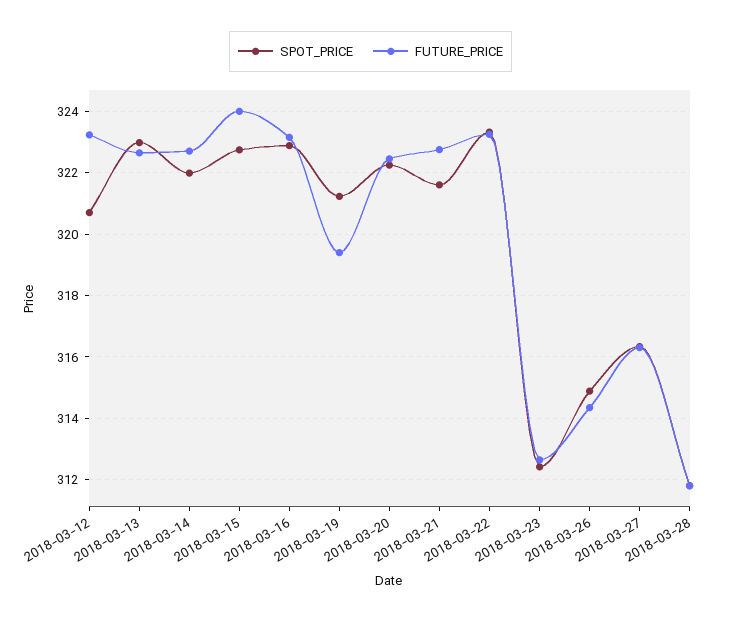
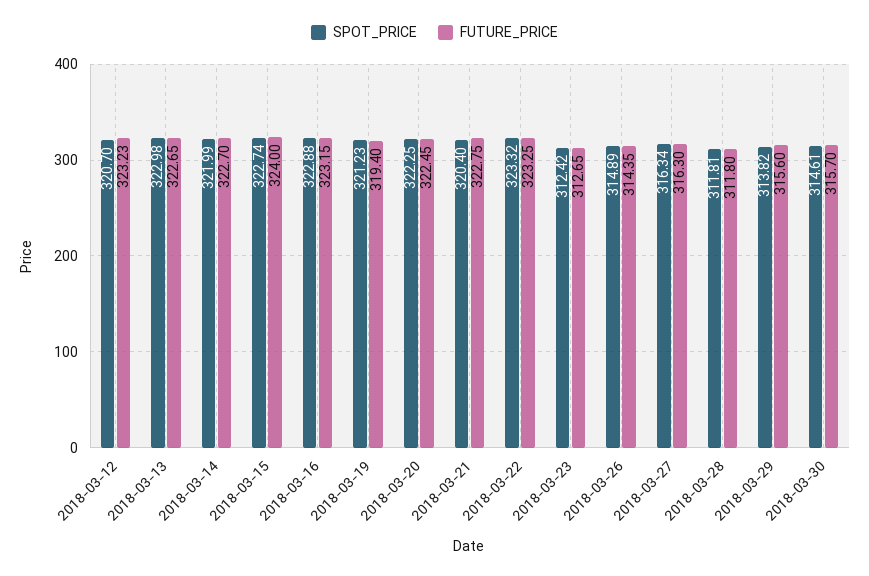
SPOT_PRICE, 2018-03-21: 321.6 -> 320.4
SPOT_PRICE, 2018-03-29: none -> 313.82
FUTURE_PRICE, 2018-03-29: none -> 315.6
SPOT_PRICE, 2018-03-30: none -> 314.61
FUTURE_PRICE, 2018-03-30: none -> 315.7

